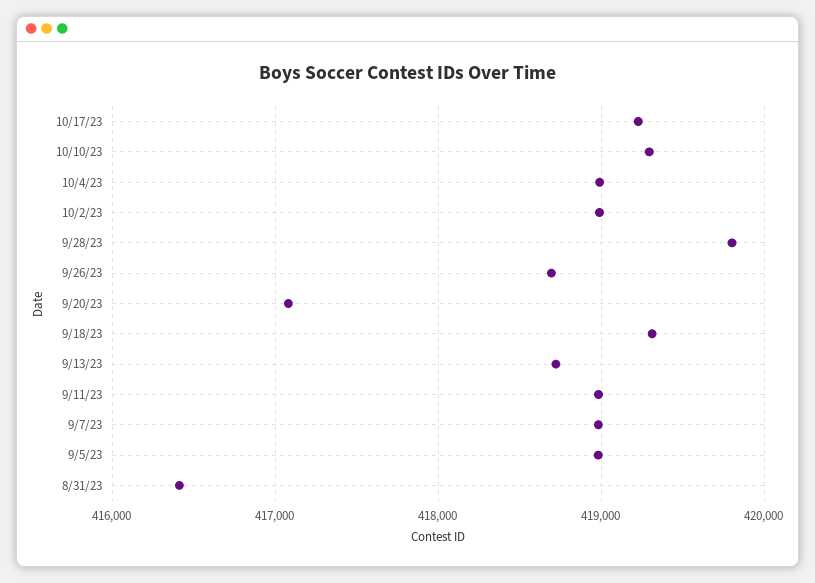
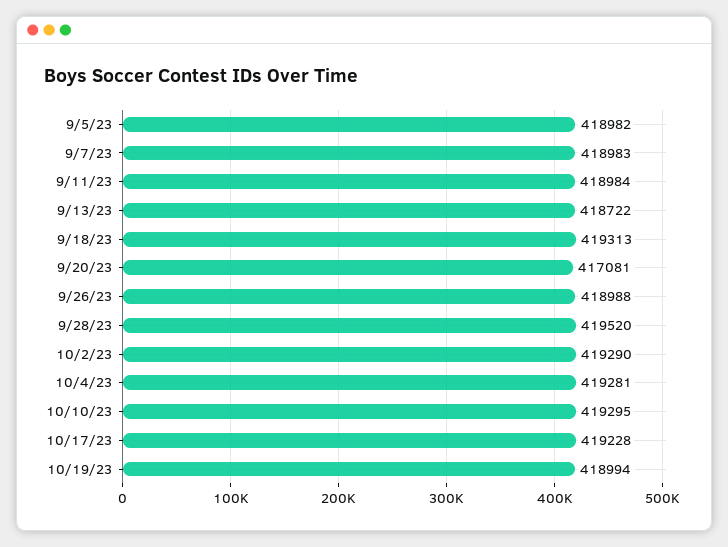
10/4/23: 419000 -> 419281
10/2/23: 419000 -> 419290
9/28/23: 419800 -> 419520
9/26/23: 418700 -> 418988
8/31/23: 416400 -> none
10/19/23: none -> 418994

